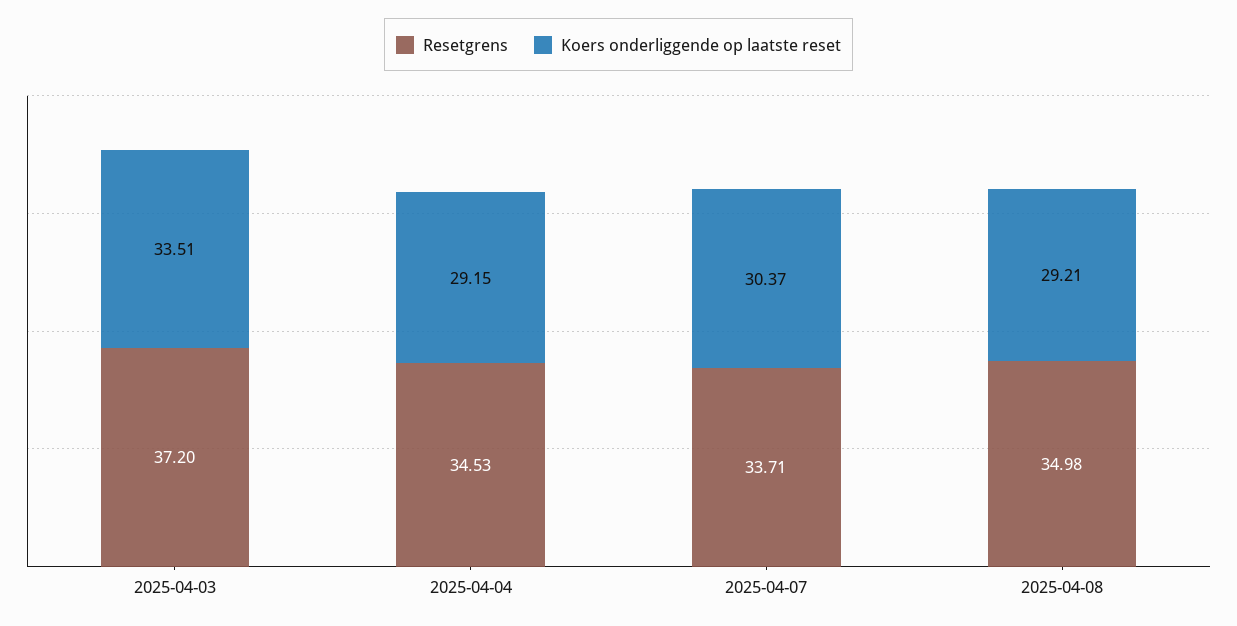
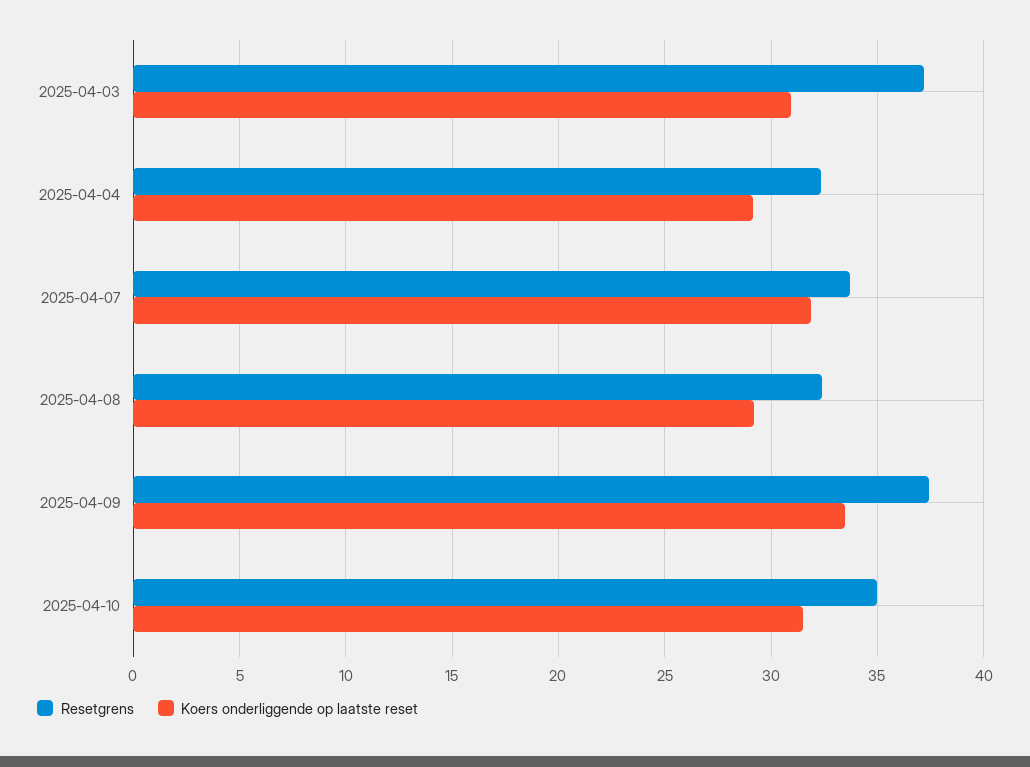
Koers onderliggende op laatste reset, 2025-04-03: 33.51 -> 31
Resetgrens, 2025-04-04: 34.53 -> 32.5
Koers onderliggende op laatste reset, 2025-04-07: 30.37 -> 32
Resetgrens, 2025-04-08: 34.98 -> 32.5
Resetgrens, 2025-04-09: none -> 37.5
Koers onderliggende op laatste reset, 2025-04-09: none -> 33.5
Resetgrens, 2025-04-10: none -> 35
Koers onderliggende op laatste reset, 2025-04-10: none -> 31.5

